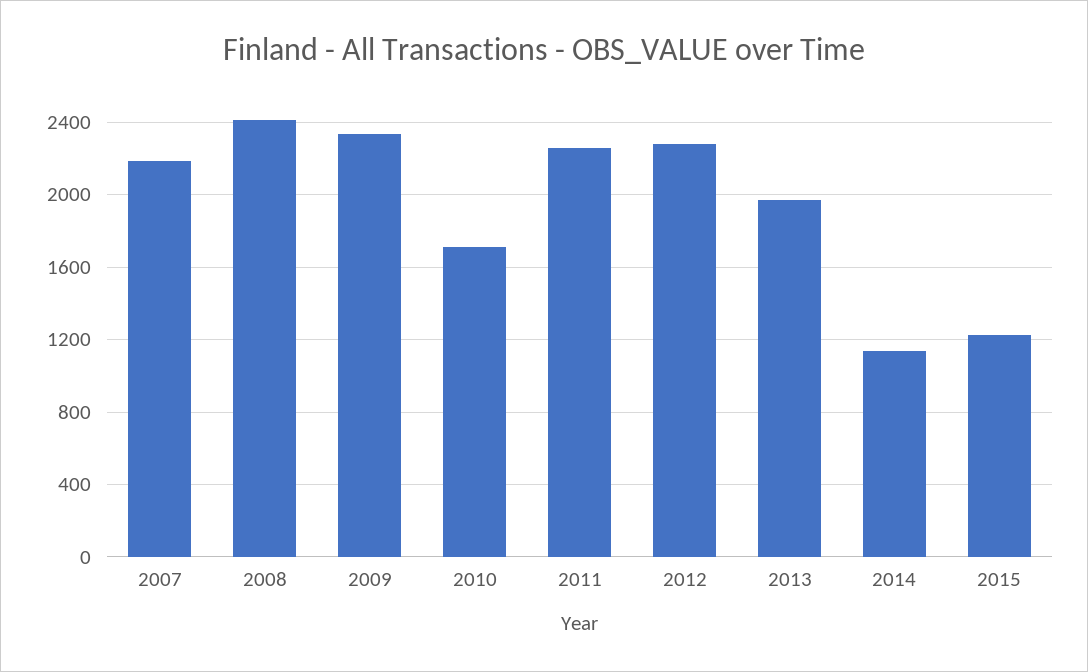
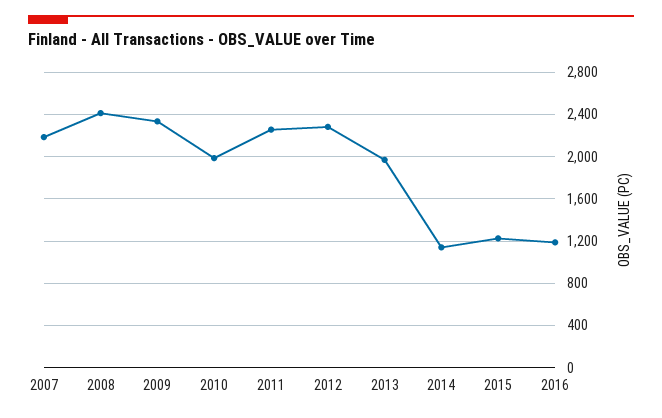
2010: 1700 -> 2000
2016: none -> 1200

